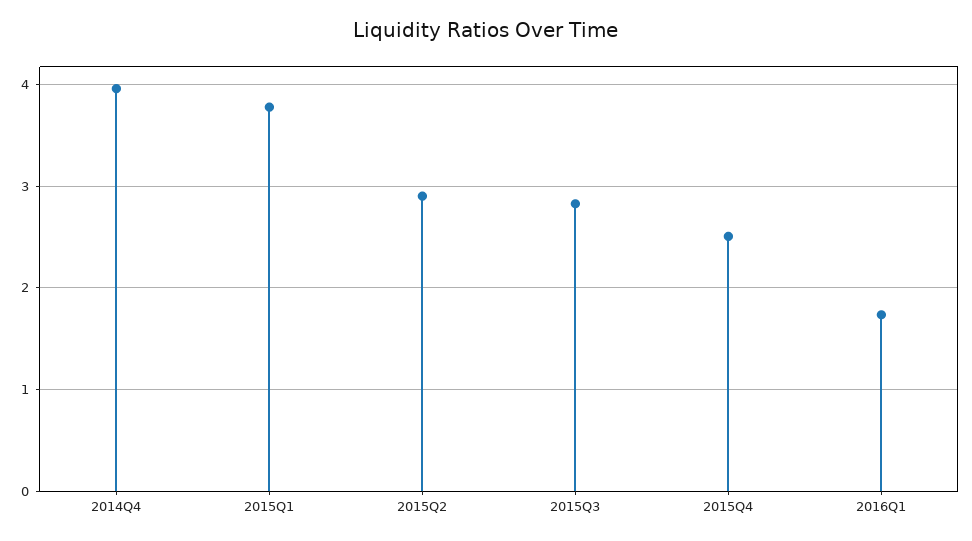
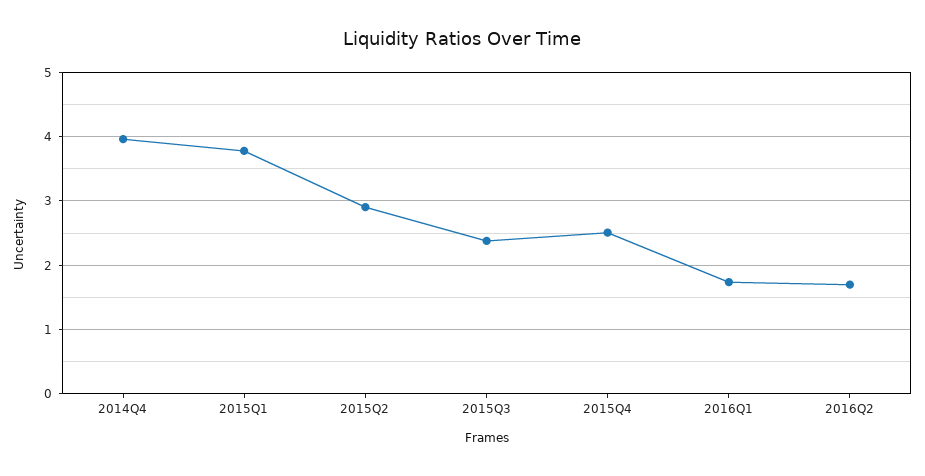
2015Q3: 2.8 -> 2.4
2016Q2: none -> 1.7

